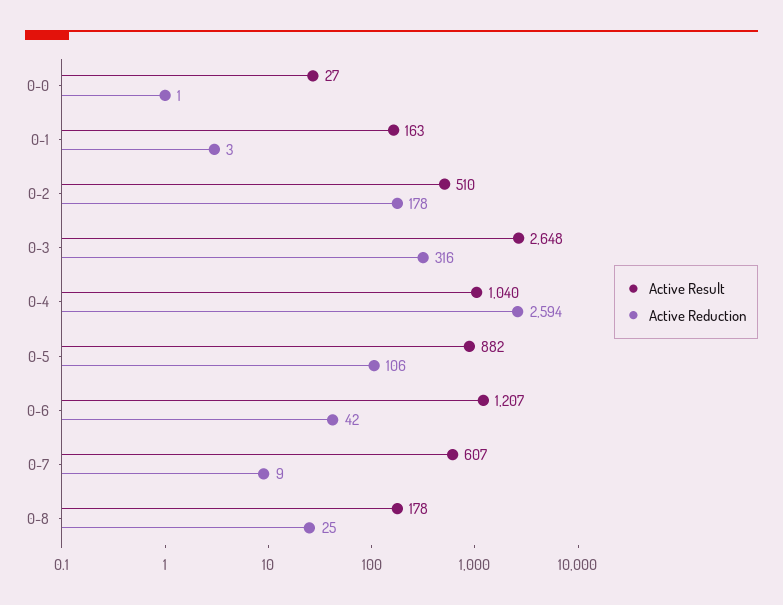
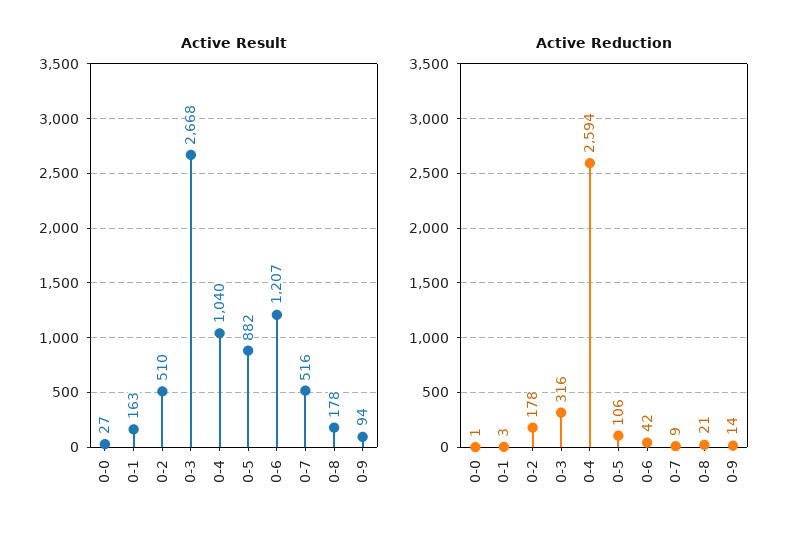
Active Result, 0-3: 2648 -> 2668
Active Result, 0-7: 607 -> 516
Active Reduction, 0-8: 25 -> 21
Active Result, 0-9: none -> 94
Active Reduction, 0-9: none -> 14

